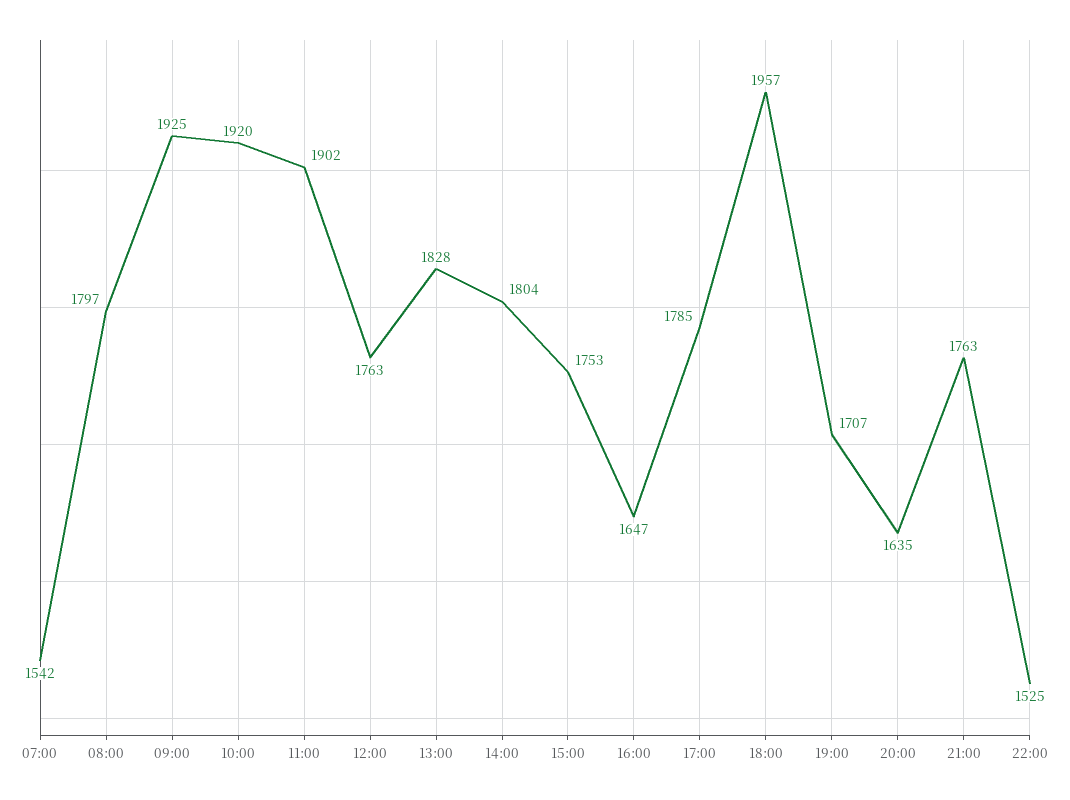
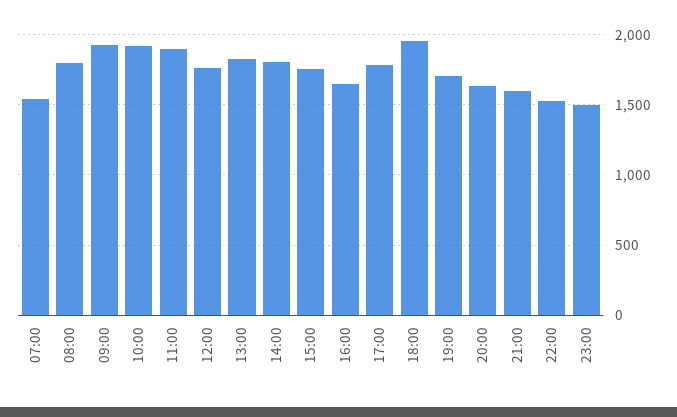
21:00: 1763 -> 1600
23:00: none -> 1500

